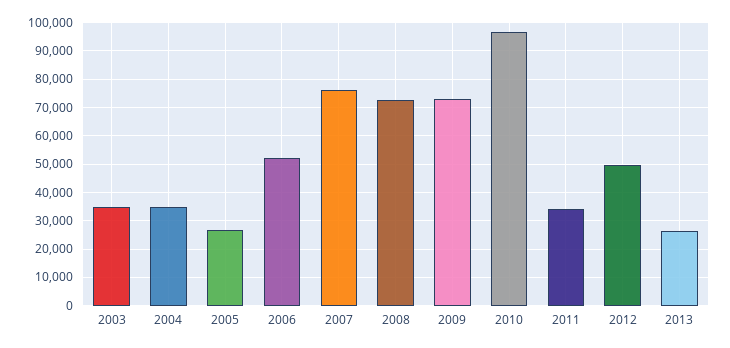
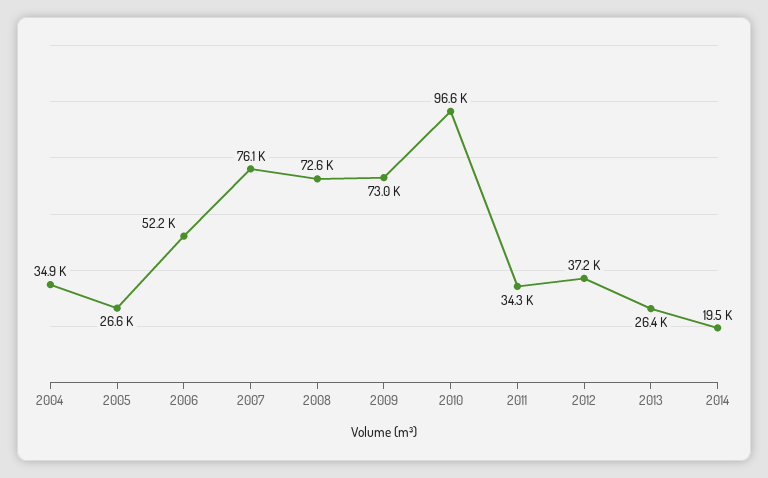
2003: 35000 -> none
2012: 50000 -> 37200
2014: none -> 19500

